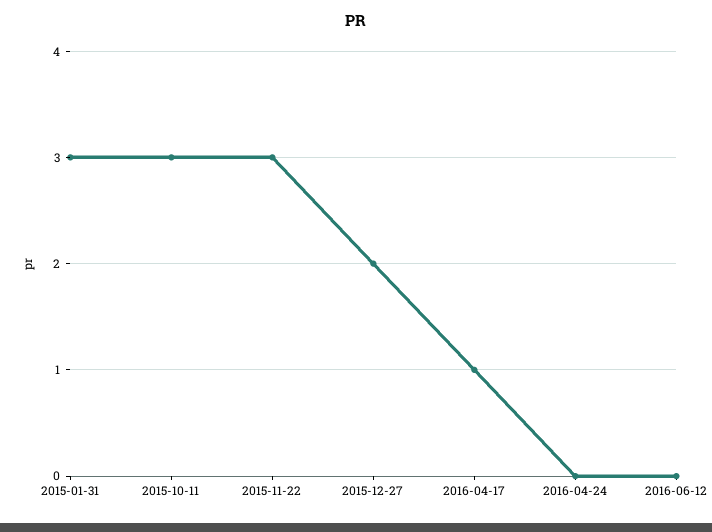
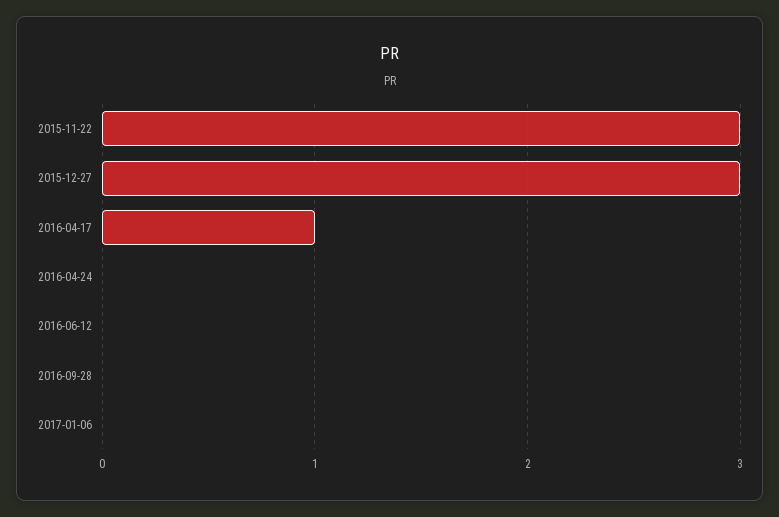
2015-01-31: 3 -> none
2015-10-11: 3 -> none
2015-12-27: 2 -> 3
2016-09-28: none -> 0
2017-01-06: none -> 0

